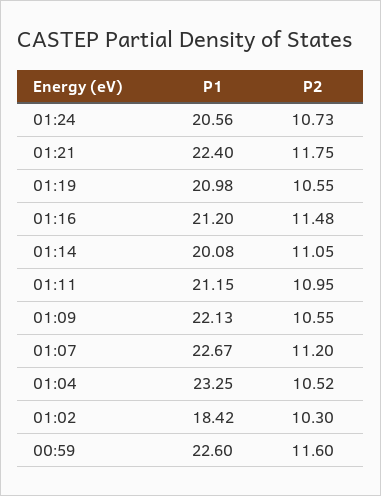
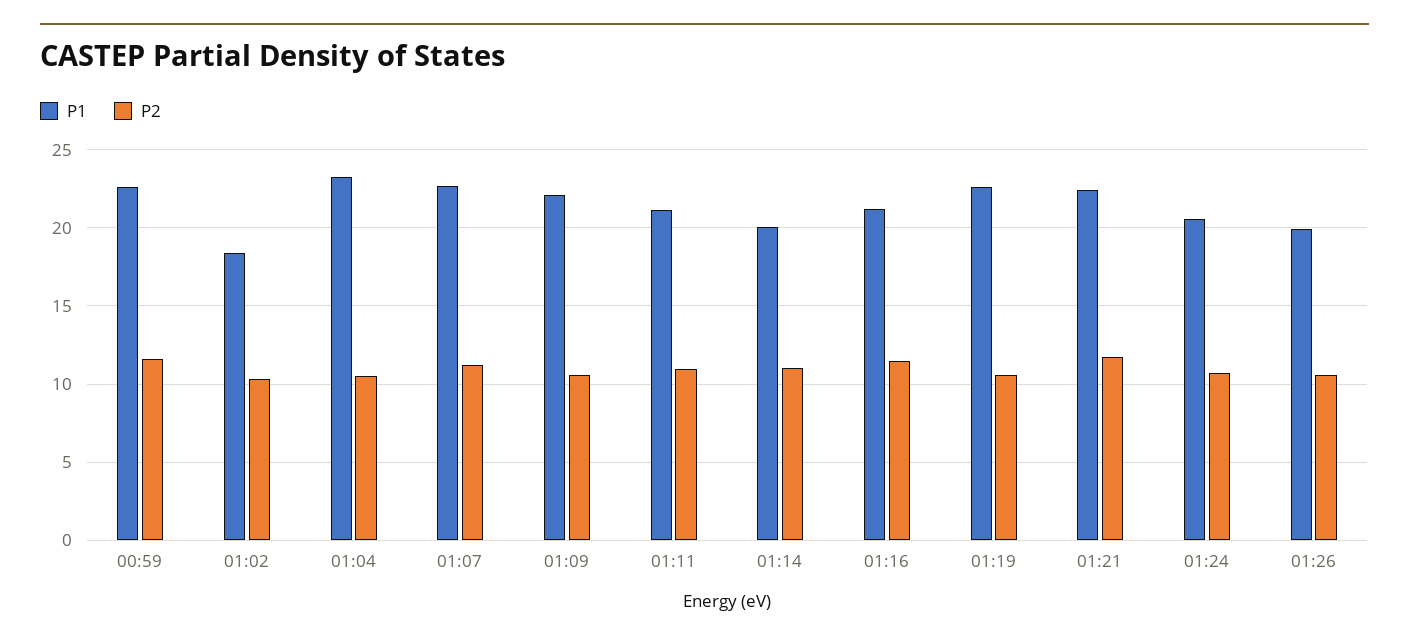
P1, 01:19: 20.98 -> 22.5
P1, 01:26: none -> 20
P2, 01:26: none -> 10.5

